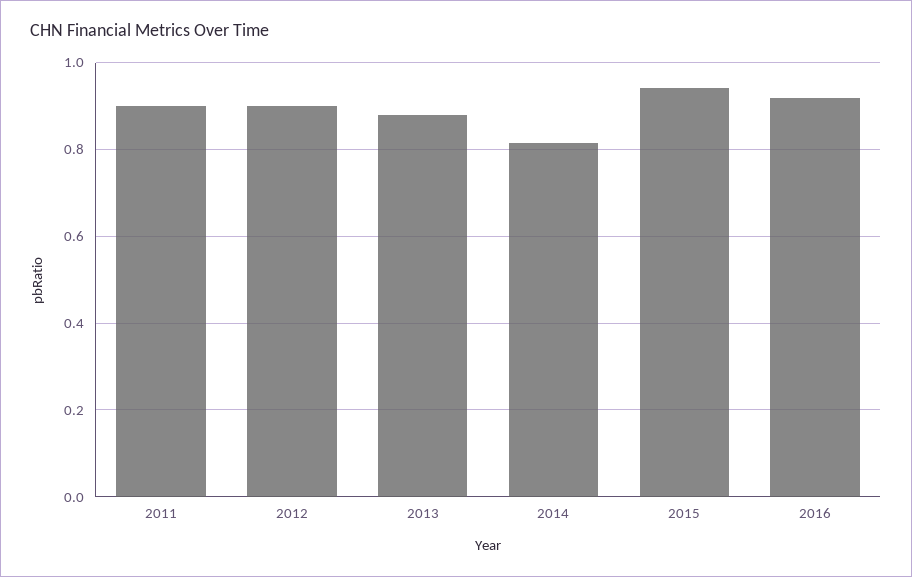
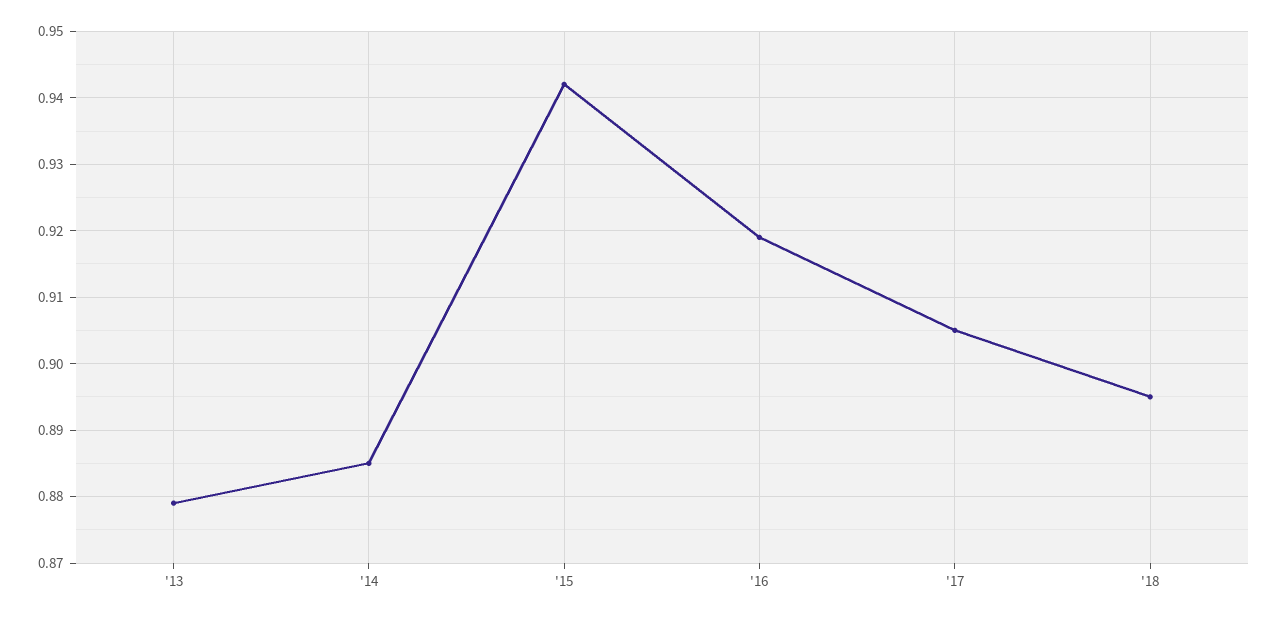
2011: 0.9 -> none
2012: 0.9 -> none
2014: 0.82 -> 0.885
'17: none -> 0.905
'18: none -> 0.895

